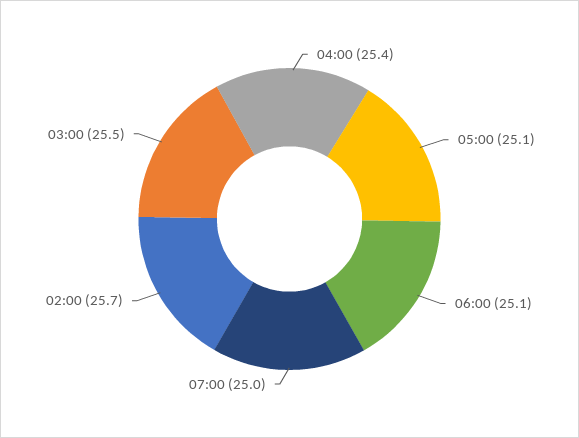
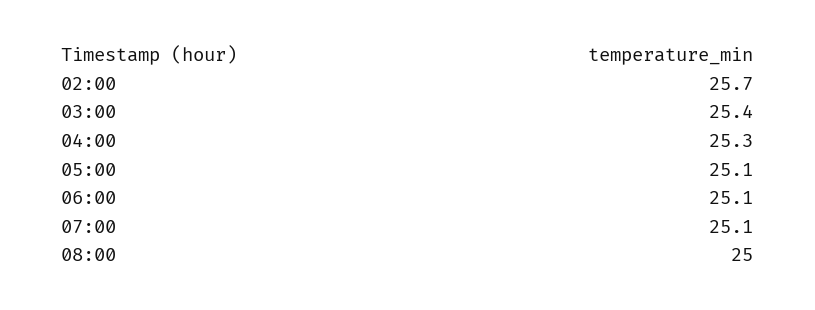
04:00: 25.4 -> 25.3
07:00: 25 -> 25.1
03:00: 25.5 -> 25.4
08:00: none -> 25

